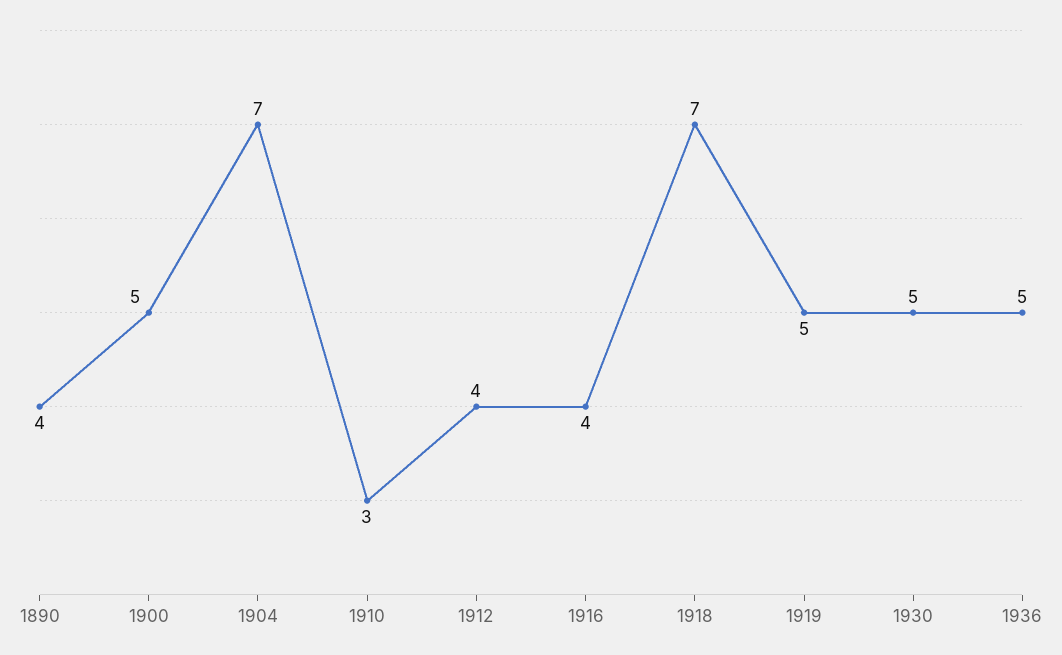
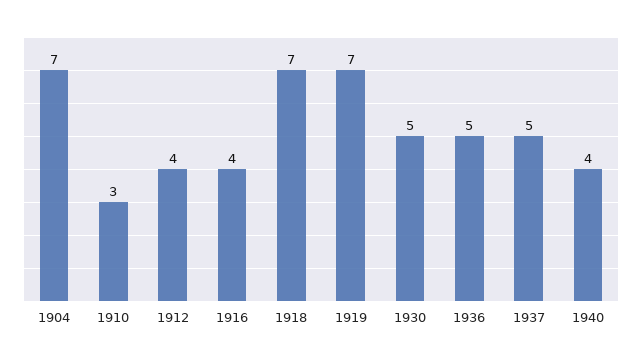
1890: 4 -> none
1900: 5 -> none
1919: 5 -> 7
1937: none -> 5
1940: none -> 4

